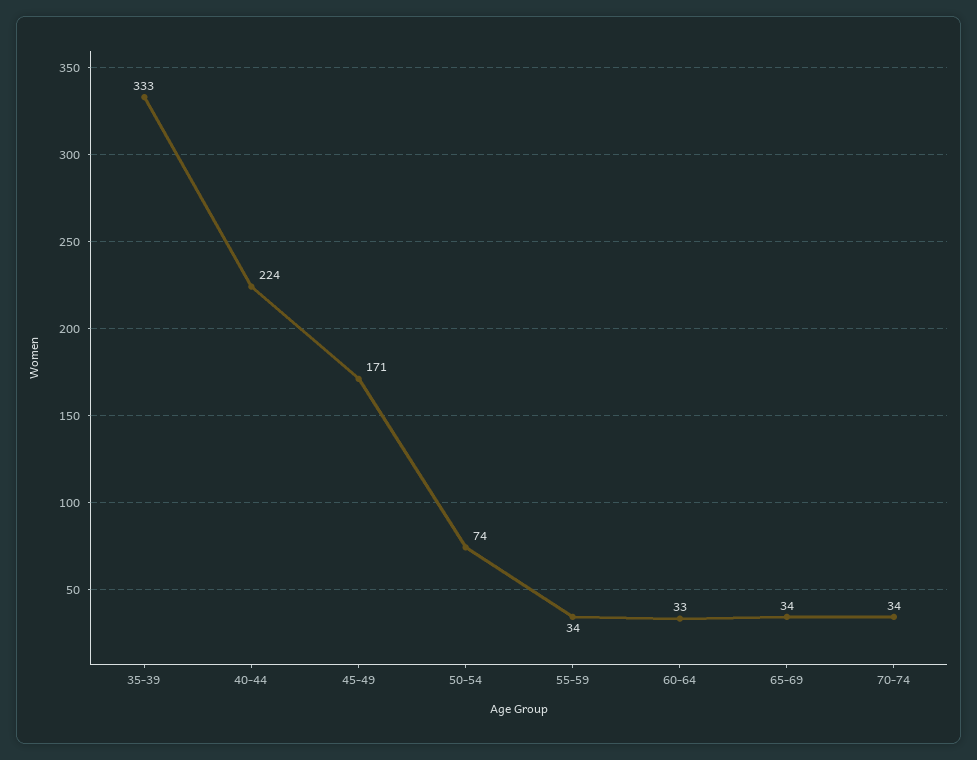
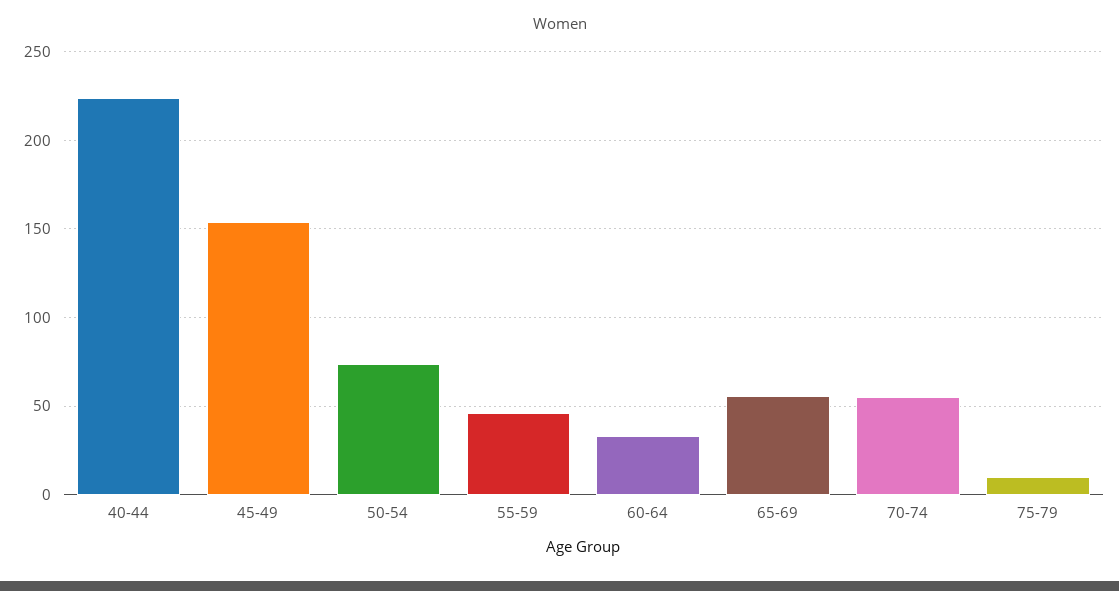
35-39: 333 -> none
45-49: 171 -> 155
55-59: 34 -> 45
65-69: 34 -> 55
70-74: 34 -> 55
75-79: none -> 10

